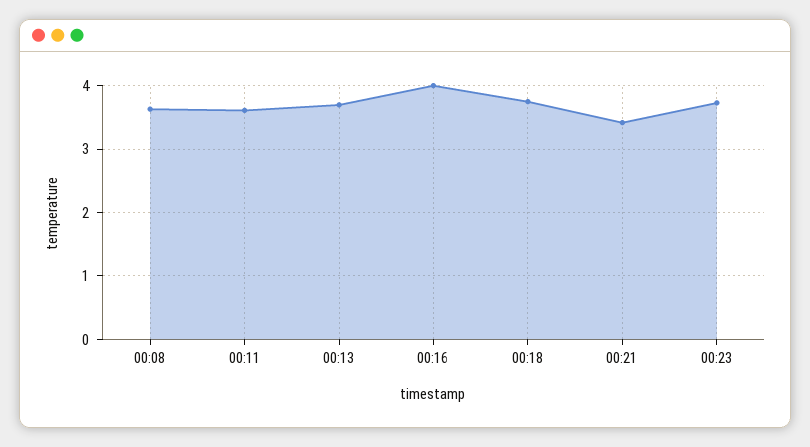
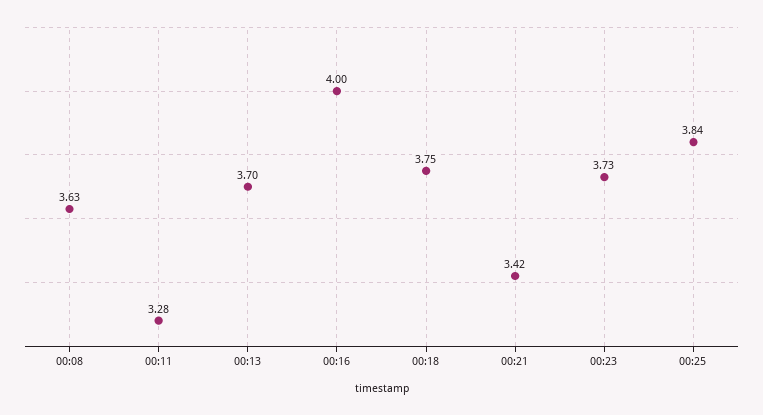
00:11: 3.6 -> 3.28
00:25: none -> 3.84

